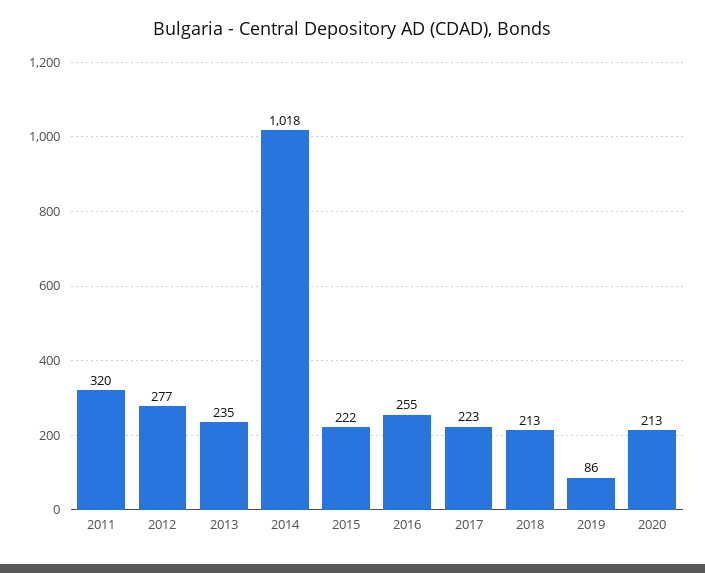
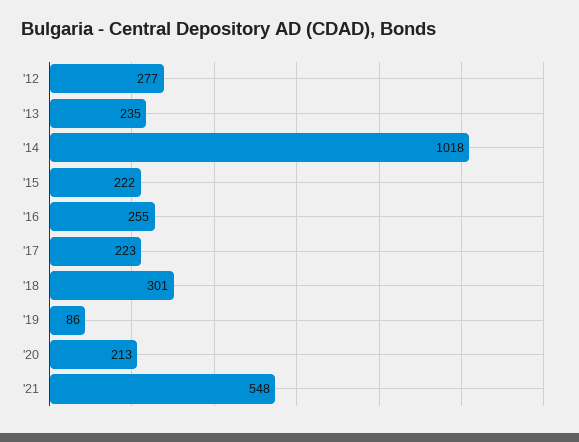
2011: 320 -> none
2018: 213 -> 301
'21: none -> 548

